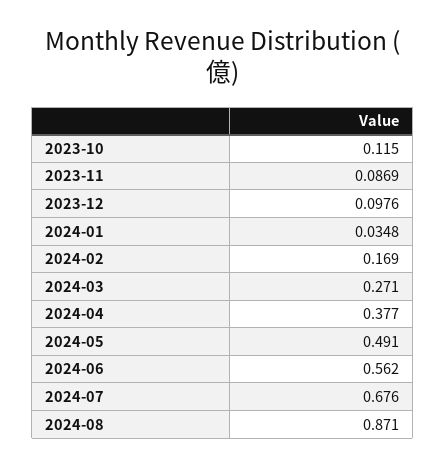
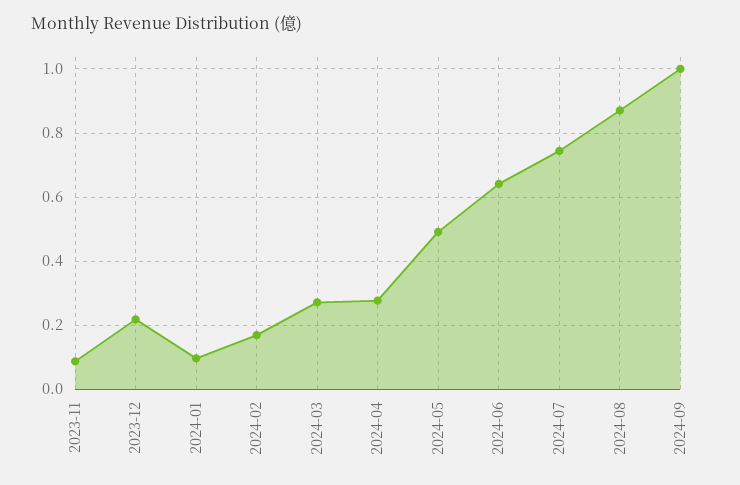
2023-10: 0.115 -> none
2023-12: 0.0976 -> 0.22
2024-01: 0.0348 -> 0.1
2024-04: 0.377 -> 0.28
2024-06: 0.562 -> 0.64
2024-07: 0.676 -> 0.74
2024-09: none -> 1

